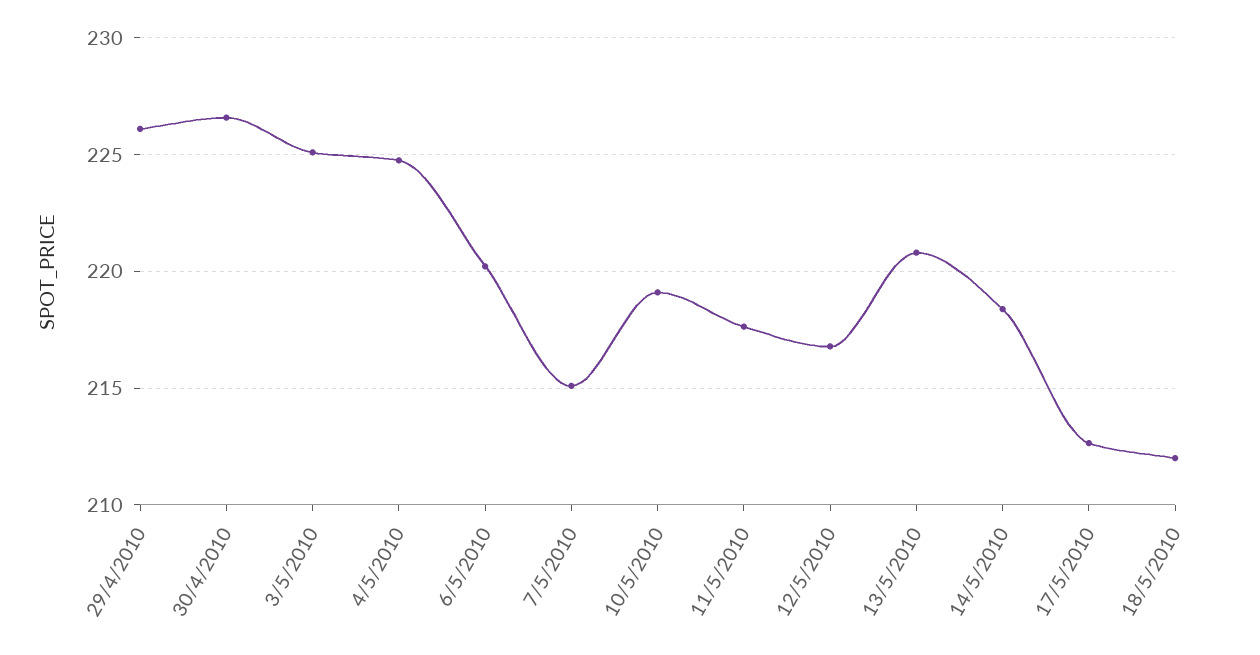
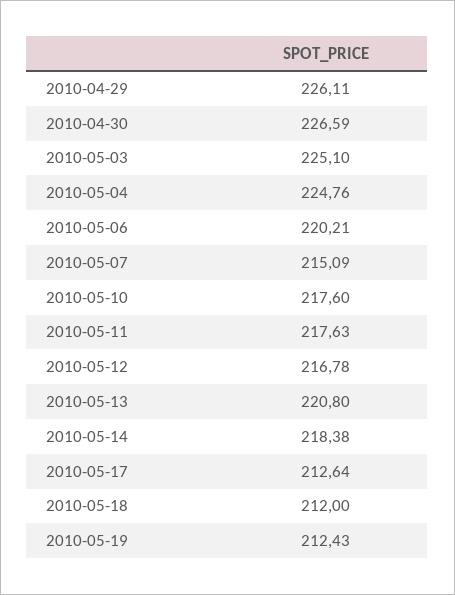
10/5/2010: 219 -> 217.6
2010-05-19: none -> 212.43

